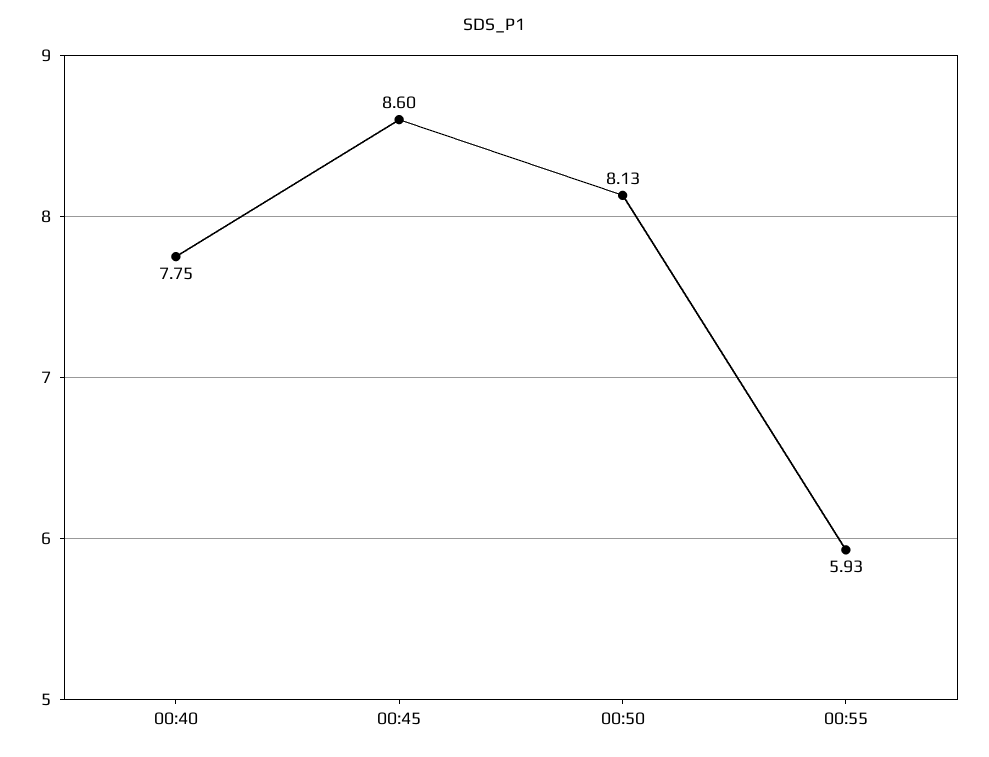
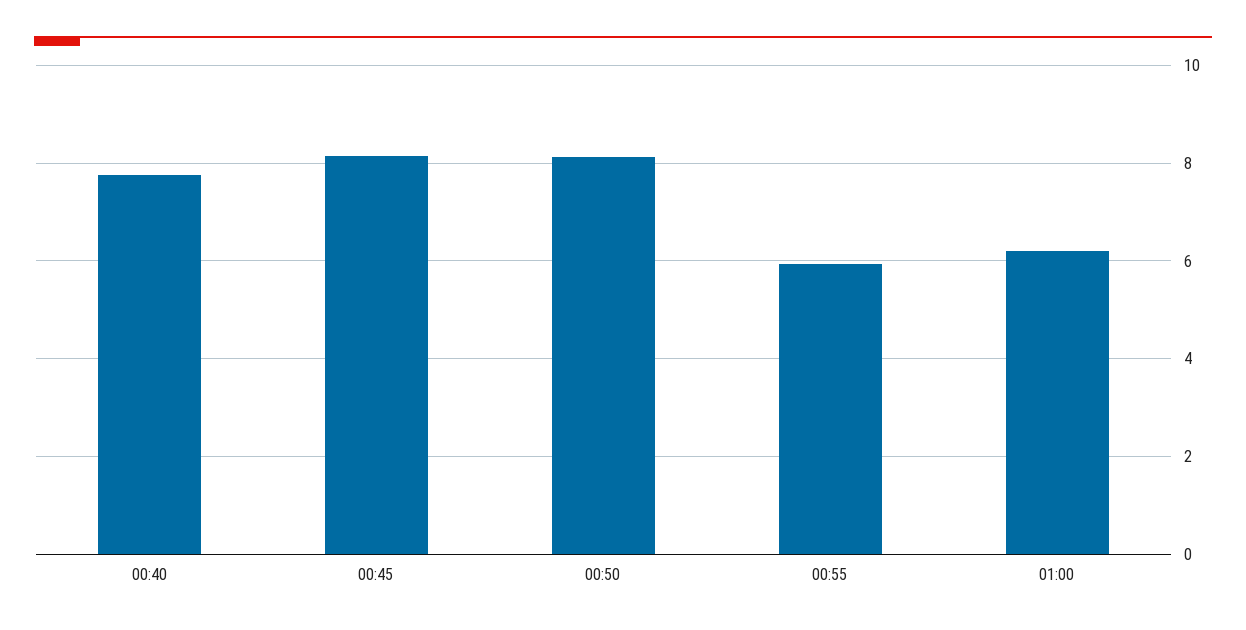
00:45: 8.6 -> 8.2
01:00: none -> 6.2

